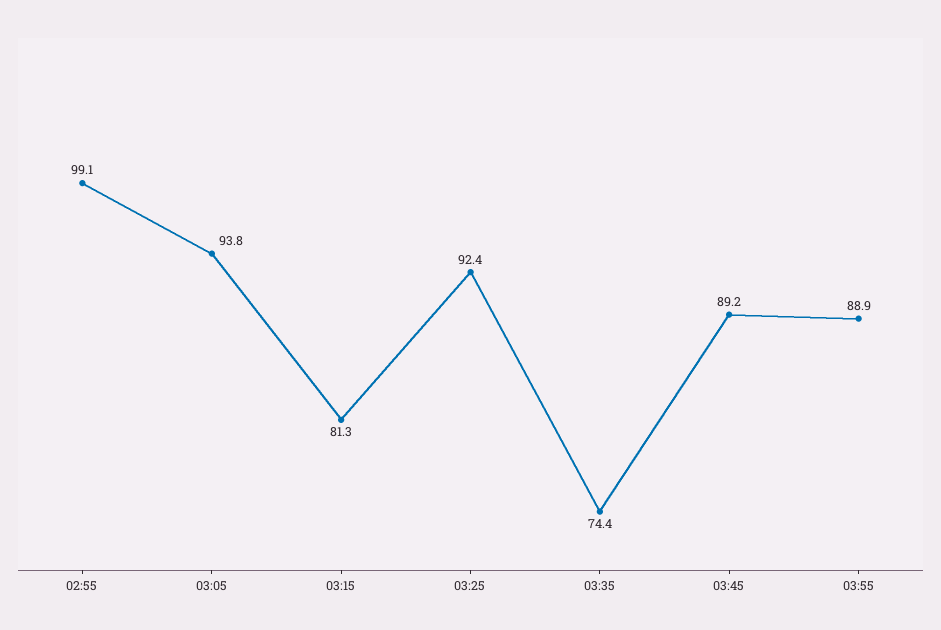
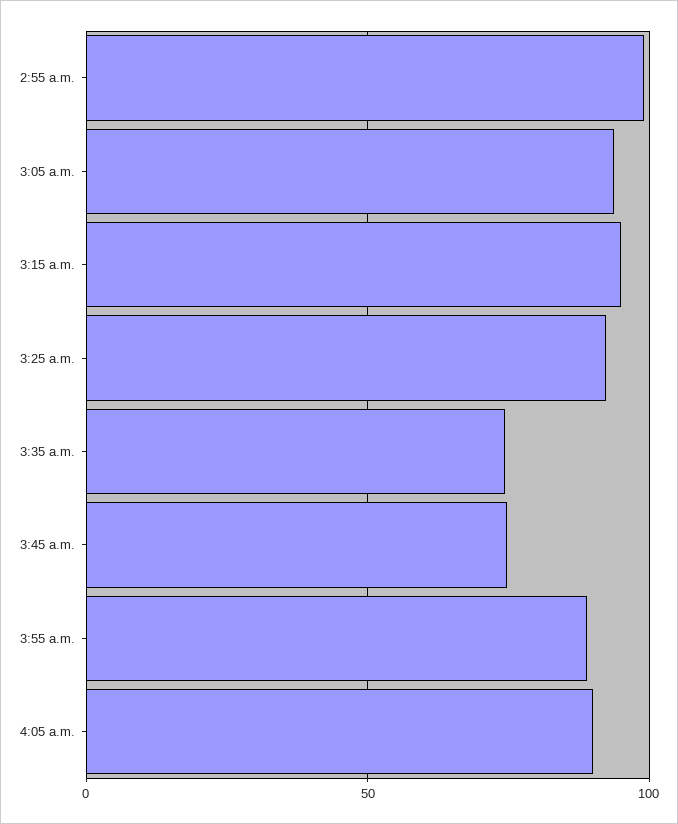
03:15: 81.3 -> 95
03:45: 89.2 -> 75
4:05 a.m.: none -> 90

